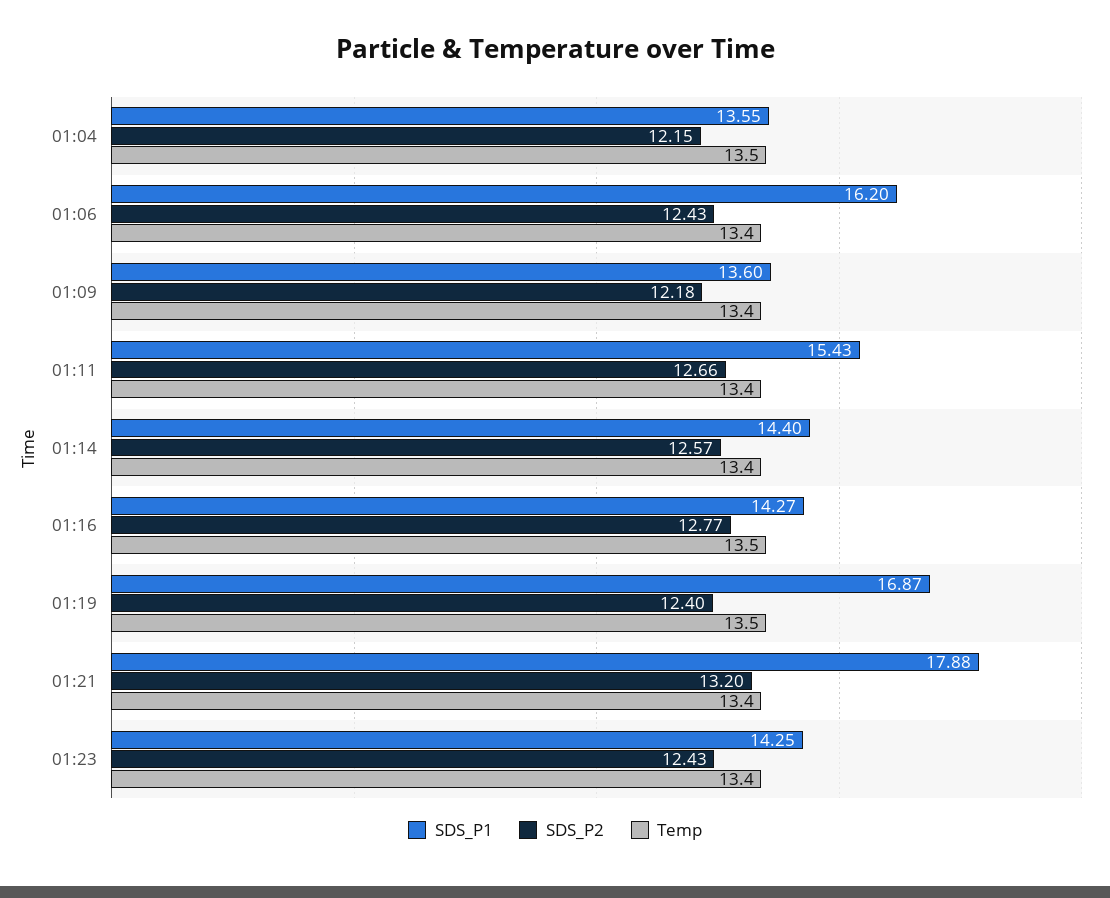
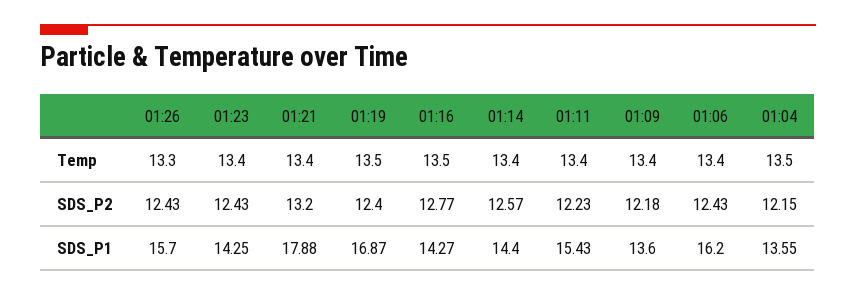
SDS_P2, 01:11: 12.66 -> 12.23
Temp, 01:26: none -> 13.3
SDS_P2, 01:26: none -> 12.43
SDS_P1, 01:26: none -> 15.7

